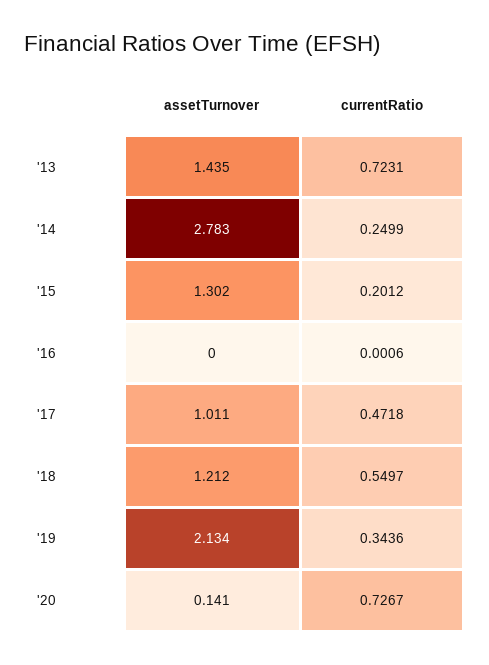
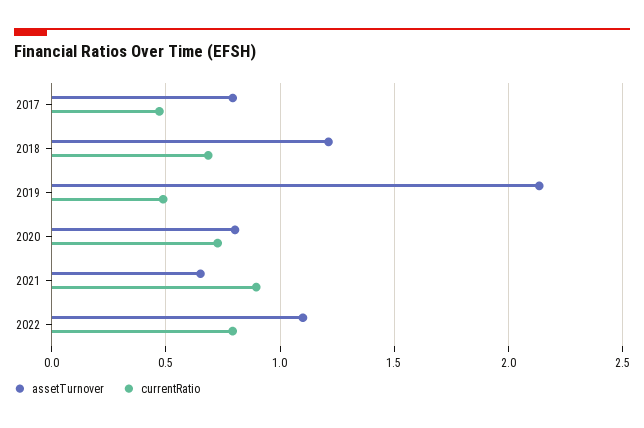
assetTurnover, '13: 1.435 -> none
currentRatio, '13: 0.7231 -> none
assetTurnover, '14: 2.783 -> none
currentRatio, '14: 0.2499 -> none
assetTurnover, '15: 1.302 -> none
currentRatio, '15: 0.2012 -> none
assetTurnover, '16: 0 -> none
currentRatio, '16: 0.0006 -> none
assetTurnover, '17: 1.011 -> 0.8
currentRatio, '18: 0.5497 -> 0.7
currentRatio, '19: 0.3436 -> 0.5
assetTurnover, '20: 0.141 -> 0.8
assetTurnover, 2021: none -> 0.65
currentRatio, 2021: none -> 0.9
assetTurnover, 2022: none -> 1.1
currentRatio, 2022: none -> 0.8

